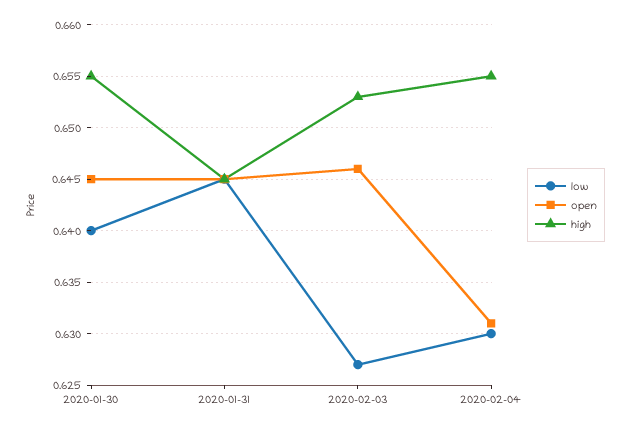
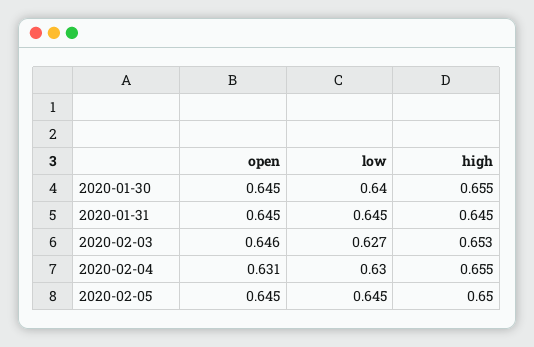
open, 2020-02-05: none -> 0.645
low, 2020-02-05: none -> 0.645
high, 2020-02-05: none -> 0.65

